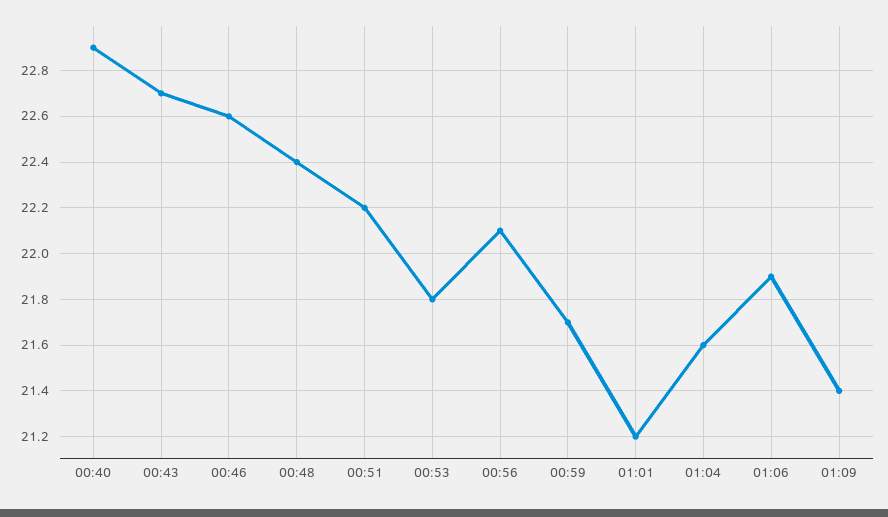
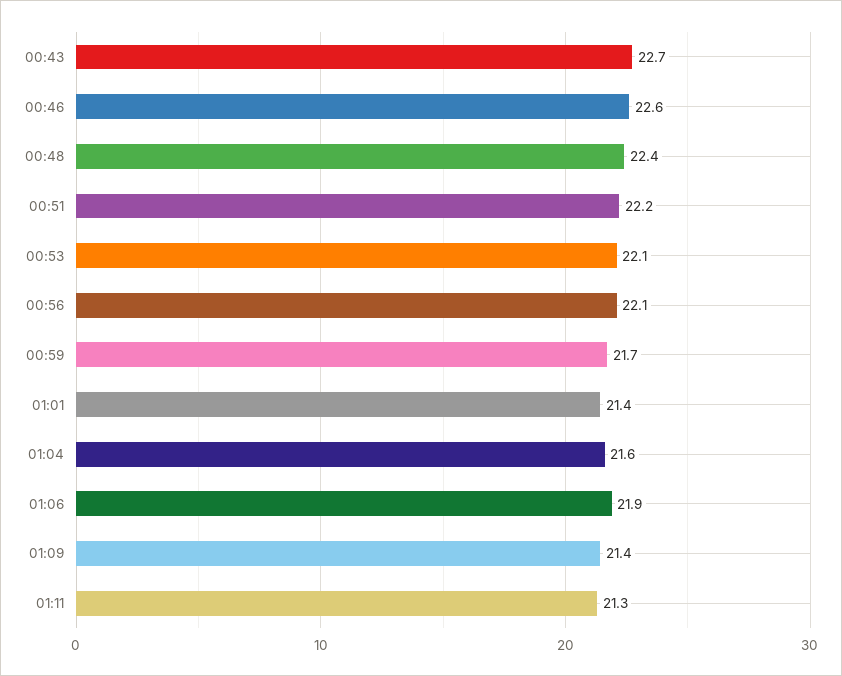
00:40: 22.9 -> none
00:53: 21.8 -> 22.1
01:01: 21.2 -> 21.4
01:11: none -> 21.3

